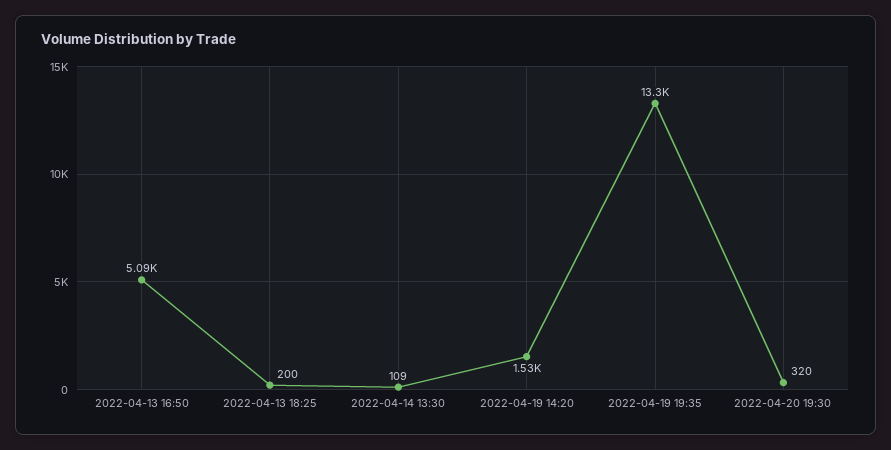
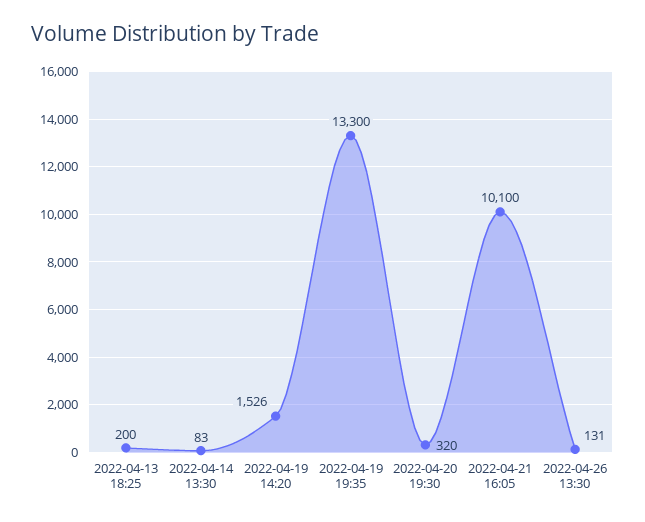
2022-04-13 16:50: 5090 -> none
2022-04-14 13:30: 109 -> 83
2022-04-21 16:05: none -> 10100
2022-04-26 13:30: none -> 131

